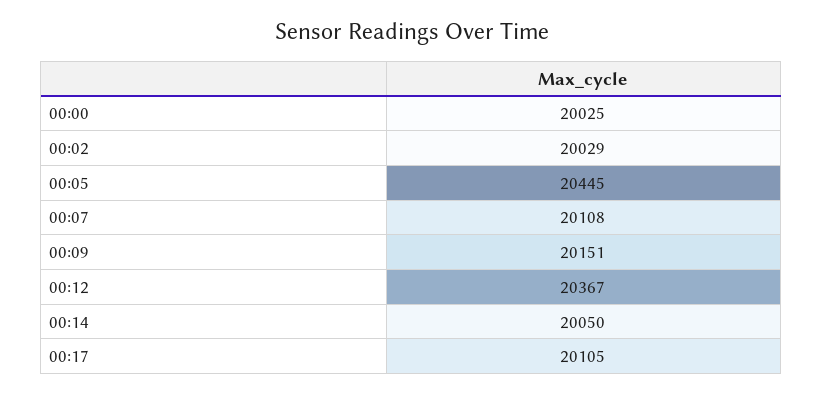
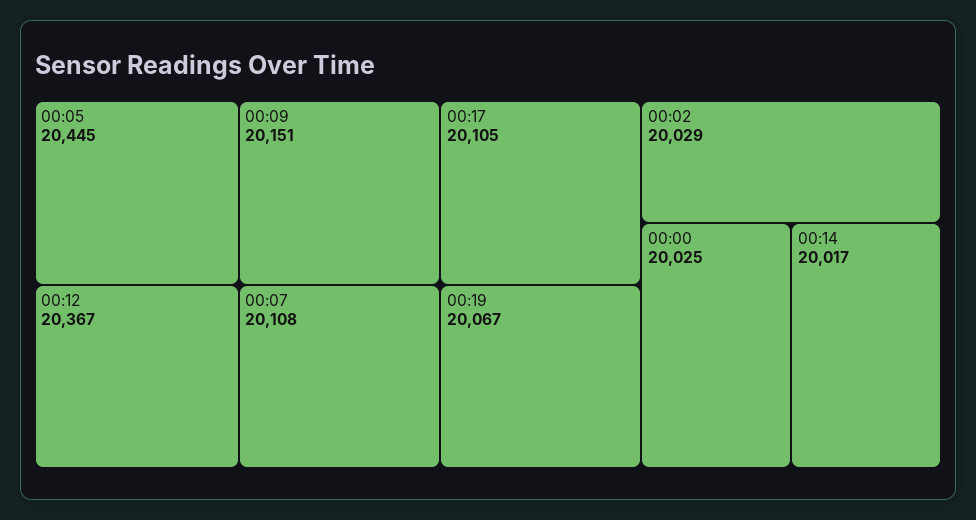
00:14: 20050 -> 20017
00:19: none -> 20067

